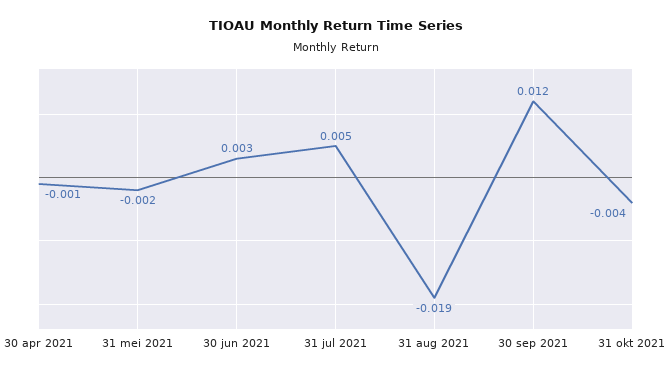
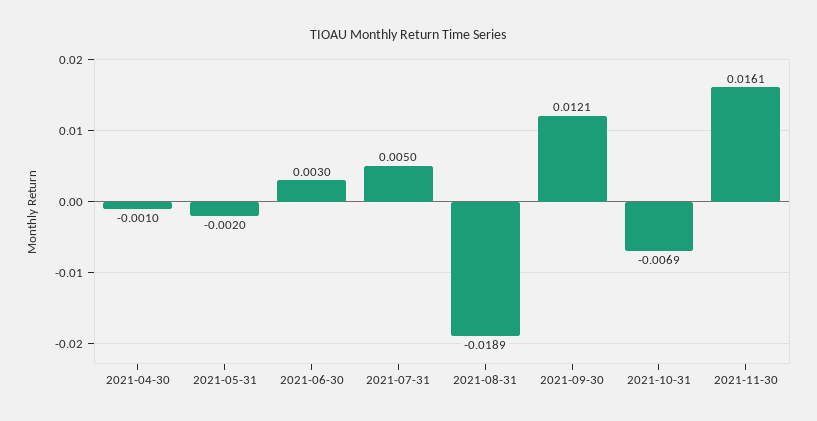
31 okt 2021: -0.004 -> -0.0069
2021-11-30: none -> 0.0161

